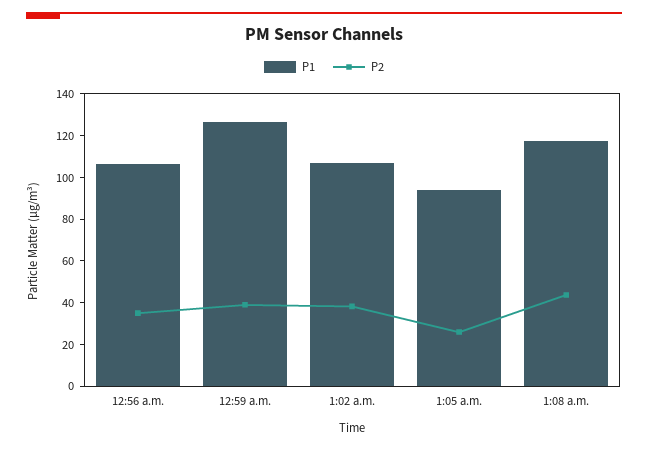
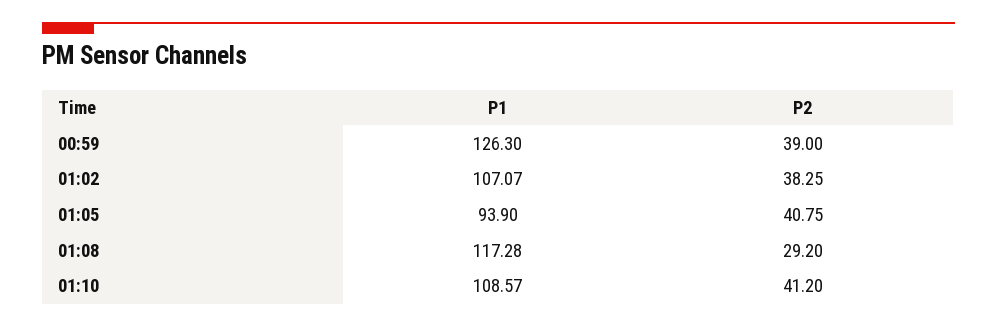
P1, 12:56 a.m.: 105 -> none
P2, 12:56 a.m.: 35 -> none
P2, 1:05 a.m.: 25 -> 40.75
P2, 1:08 a.m.: 45 -> 29.2
P1, 01:10: none -> 108.57
P2, 01:10: none -> 41.2

